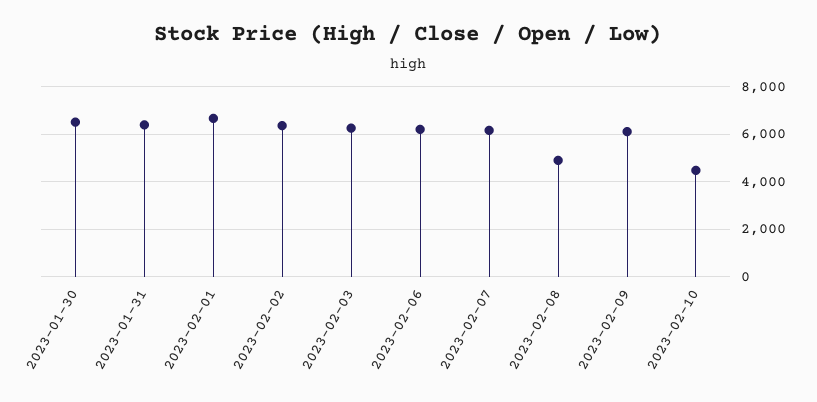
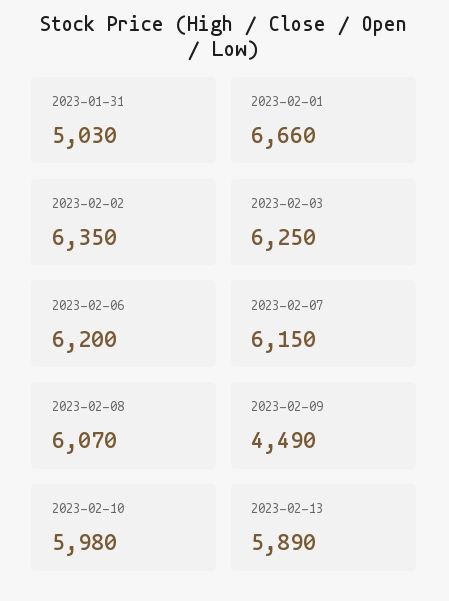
2023-01-30: 6500 -> none
2023-01-31: 6500 -> 5030
2023-02-08: 5000 -> 6070
2023-02-09: 6000 -> 4490
2023-02-10: 4500 -> 5980
2023-02-13: none -> 5890

